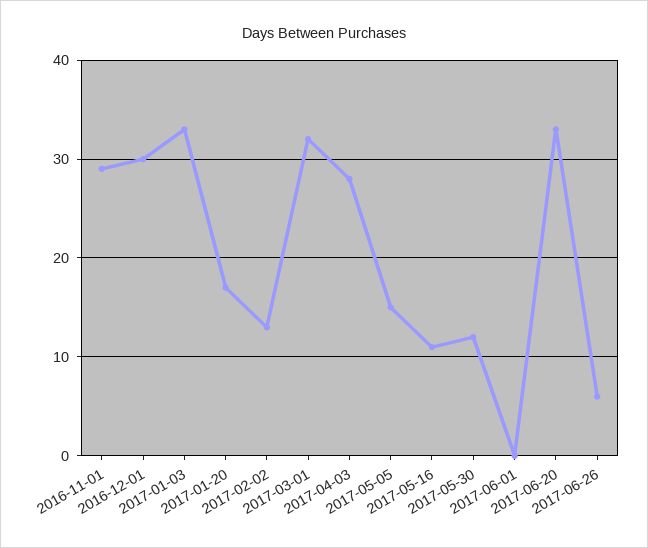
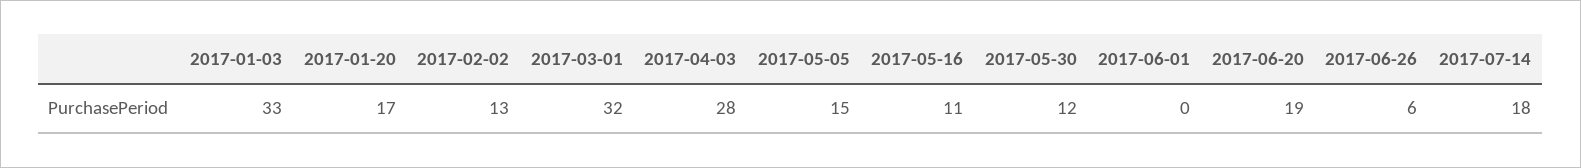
2016-11-01: 29 -> none
2016-12-01: 30 -> none
2017-06-20: 33 -> 19
2017-07-14: none -> 18

